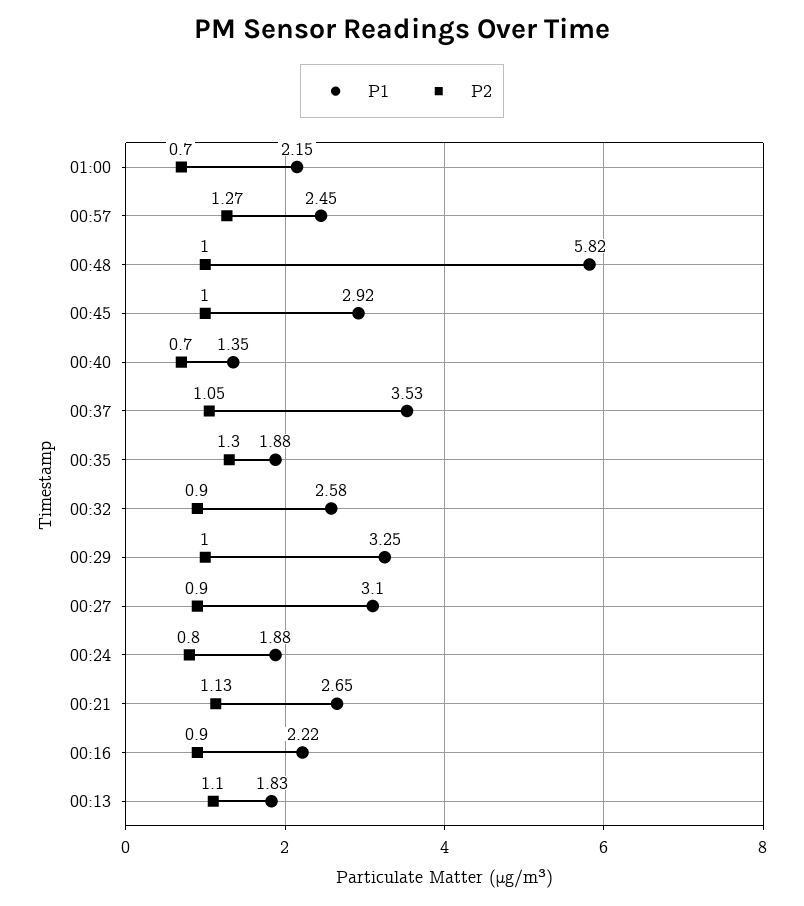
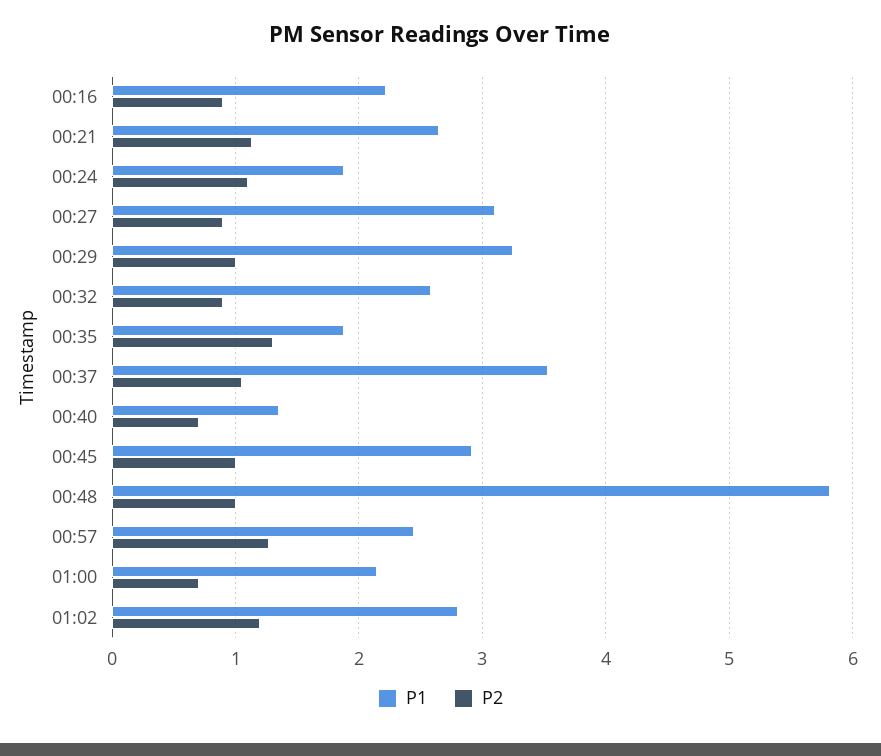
P2, 00:24: 0.8 -> 1.1
P1, 00:13: 1.83 -> none
P2, 00:13: 1.1 -> none
P1, 01:02: none -> 2.8
P2, 01:02: none -> 1.2

